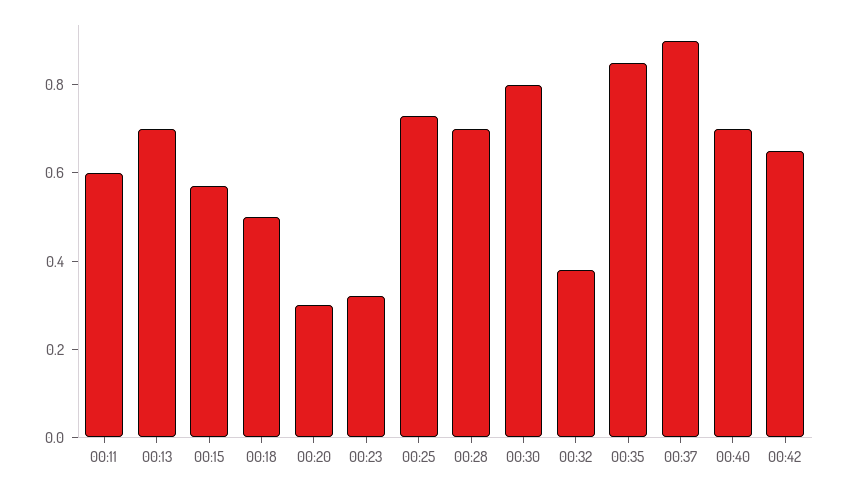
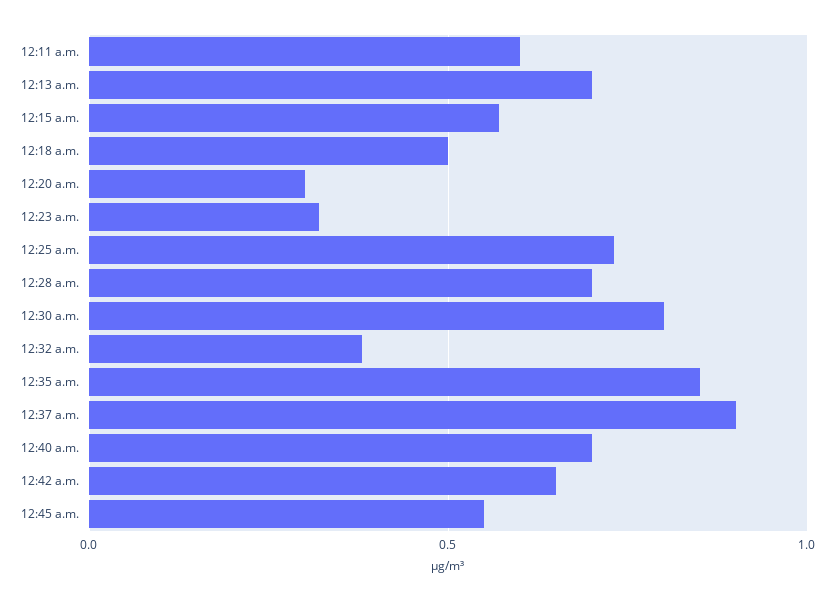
12:45 a.m.: none -> 0.55

